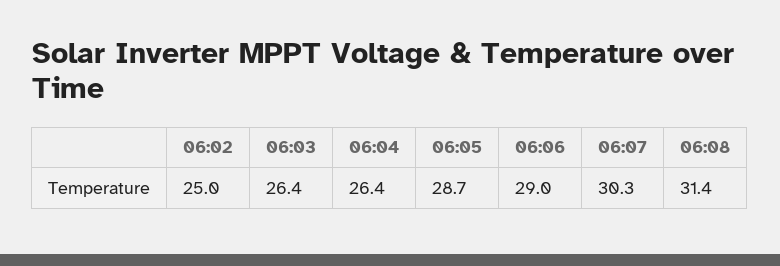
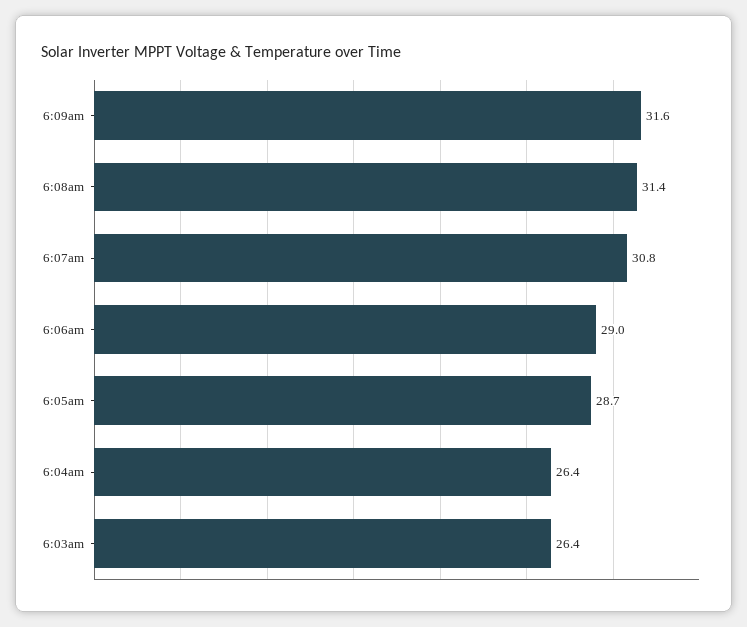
06:02: 25 -> none
06:07: 30.3 -> 30.8
6:09am: none -> 31.6

